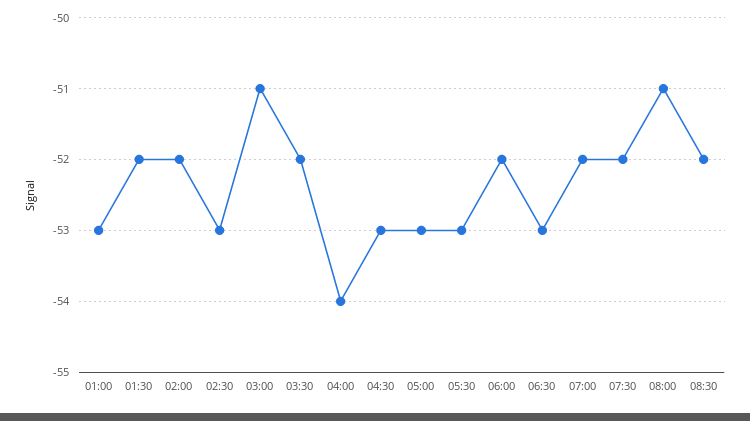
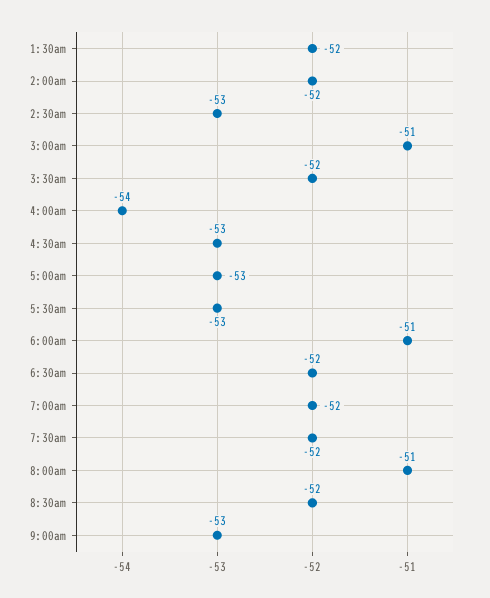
01:00: -53 -> none
06:00: -52 -> -51
06:30: -53 -> -52
9:00am: none -> -53

